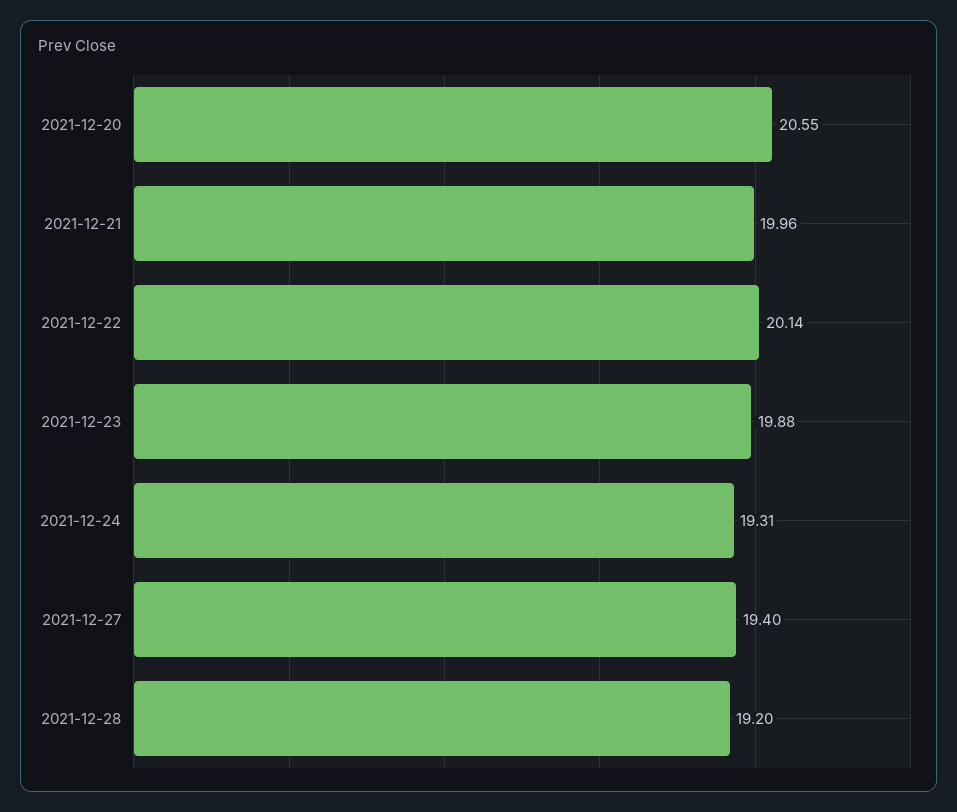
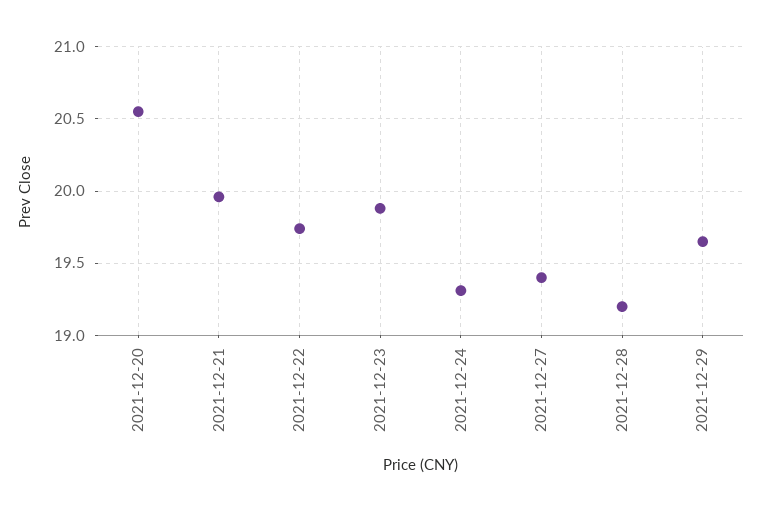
2021-12-22: 20.14 -> 19.75
2021-12-29: none -> 19.65

